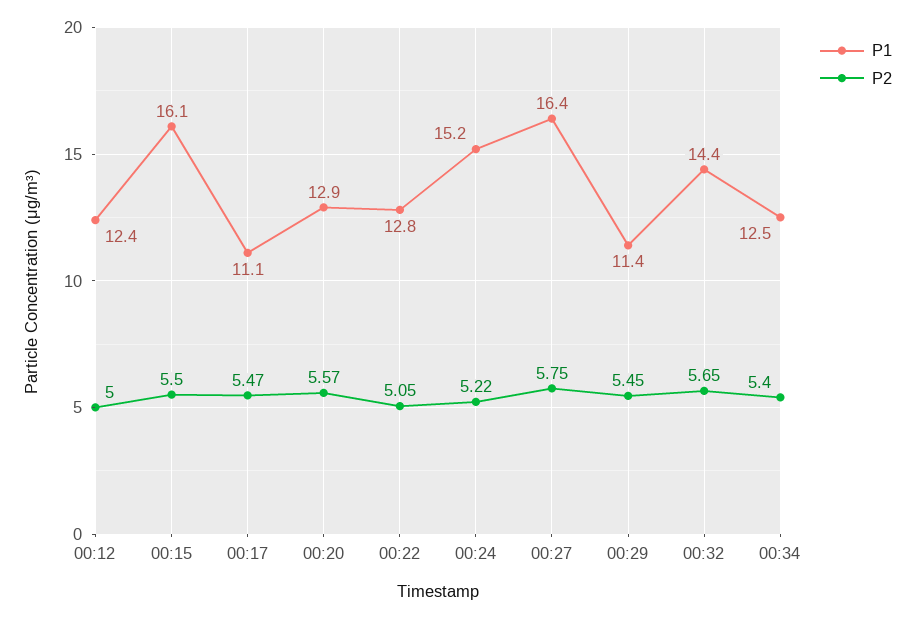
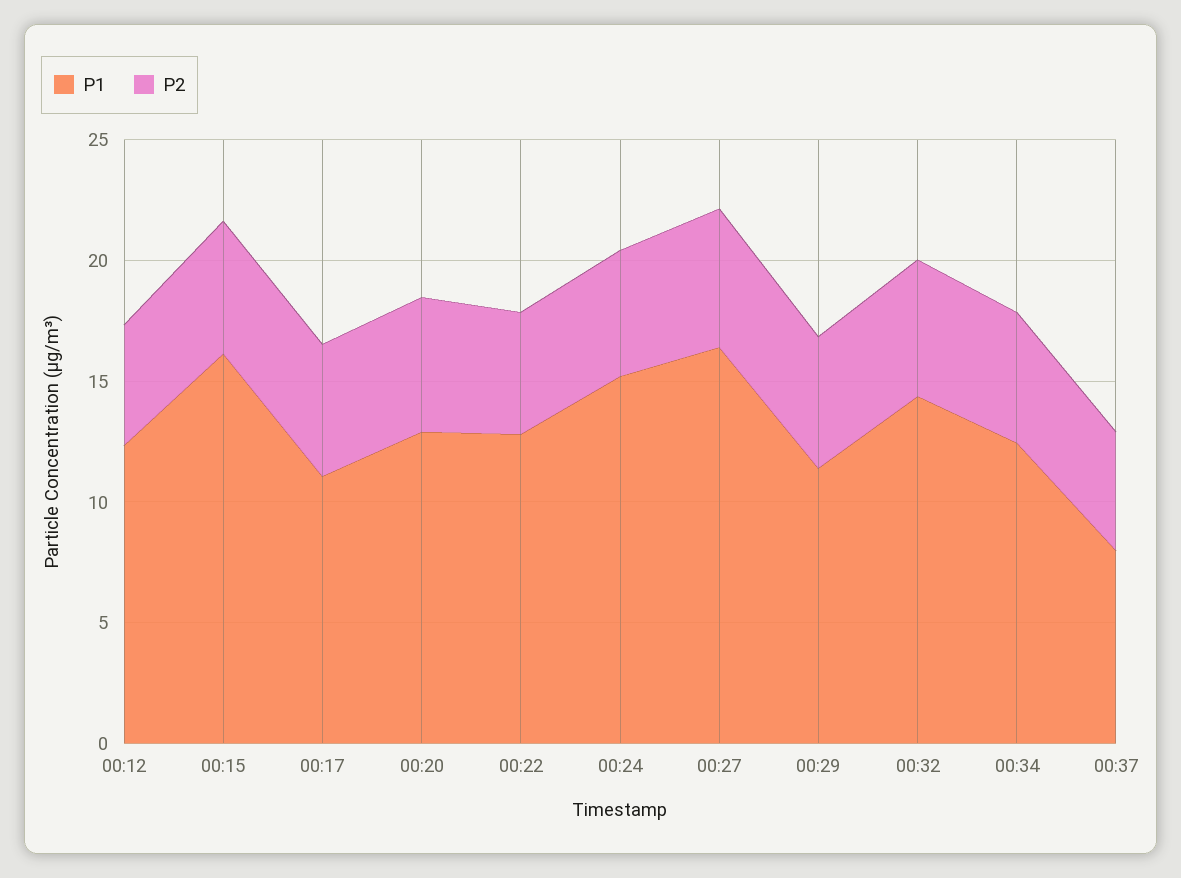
P1, 00:37: none -> 8
P2, 00:37: none -> 5

